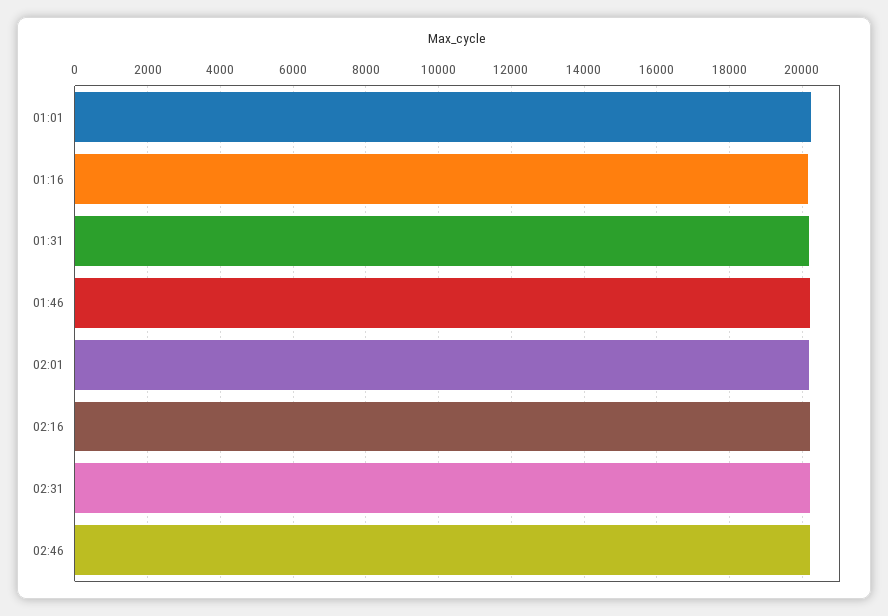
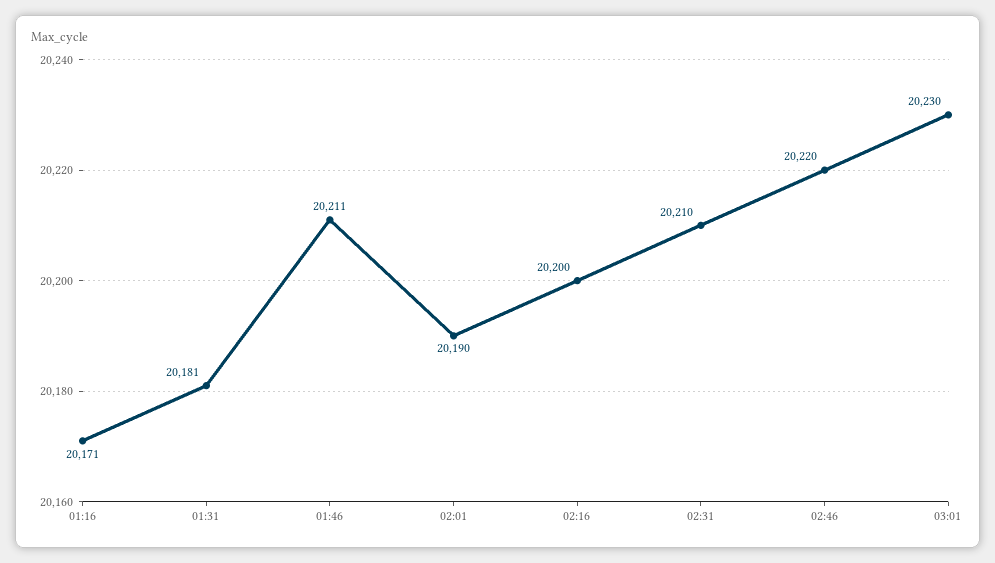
01:01: 20200 -> none
03:01: none -> 20230

